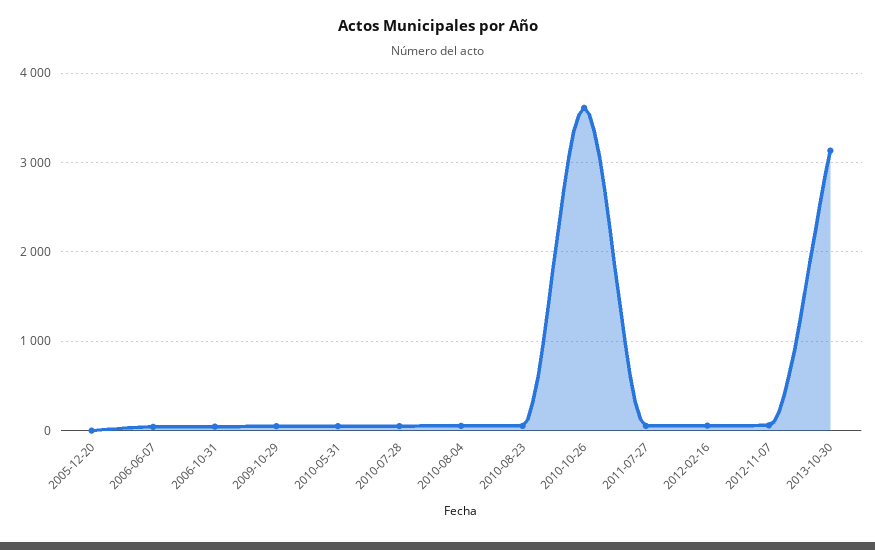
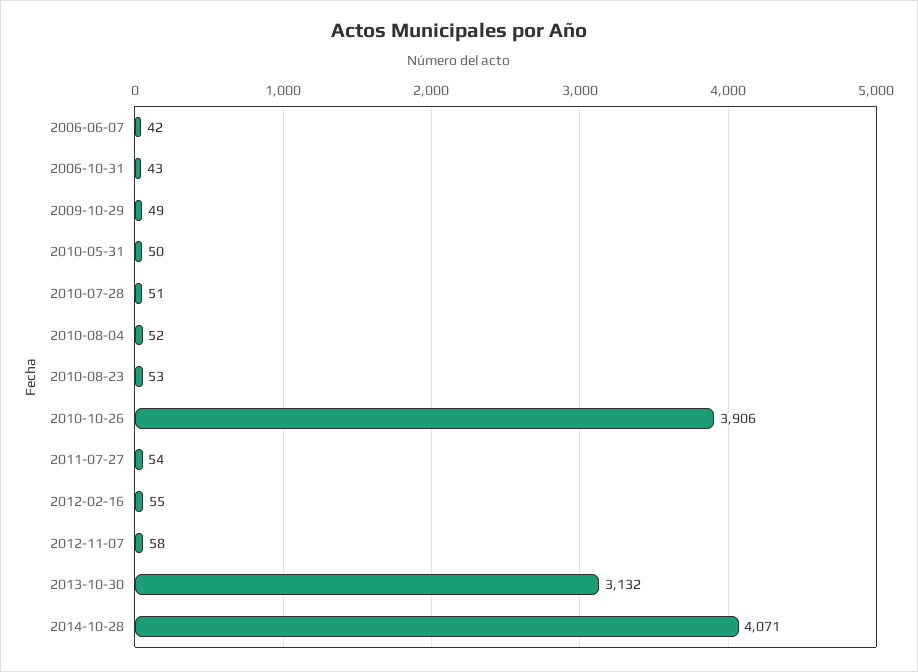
2005-12-20: 0 -> none
2010-10-26: 3600 -> 3906
2014-10-28: none -> 4071

